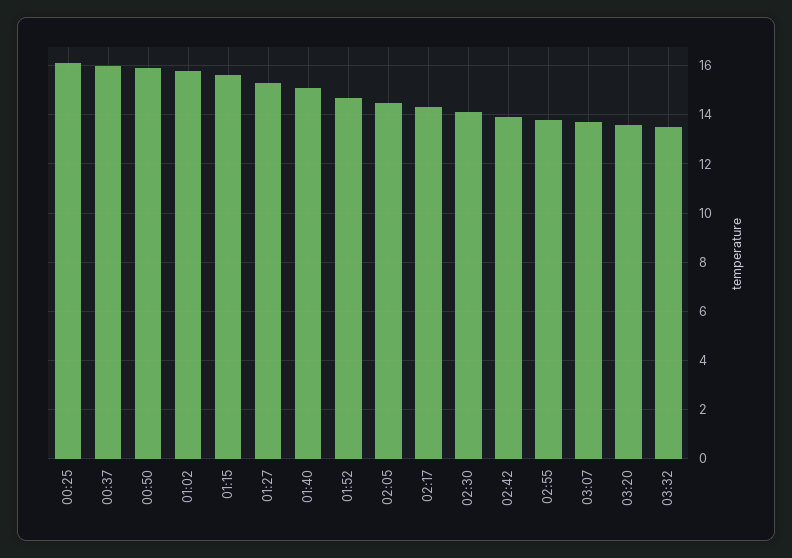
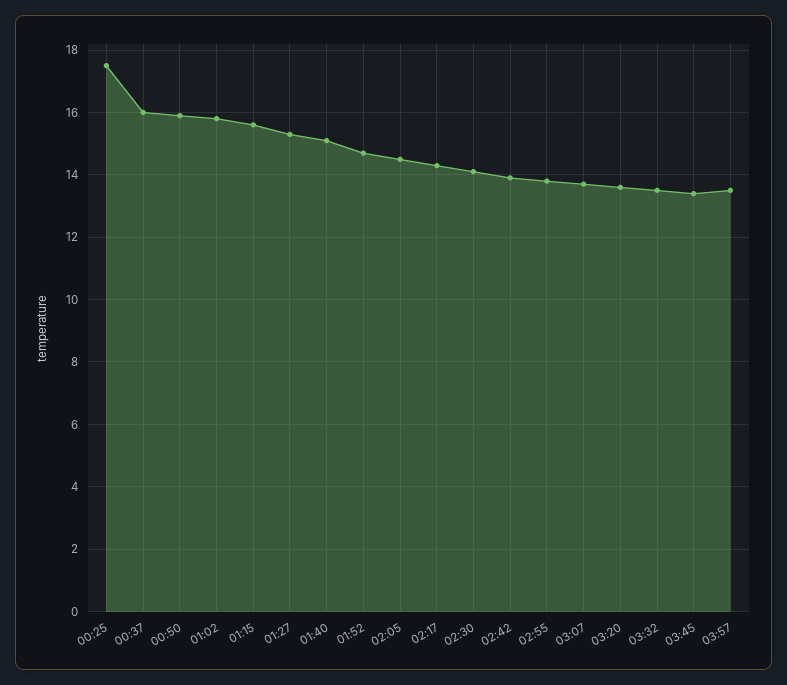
00:25: 16 -> 17.5
03:45: none -> 13.5
03:57: none -> 13.5

